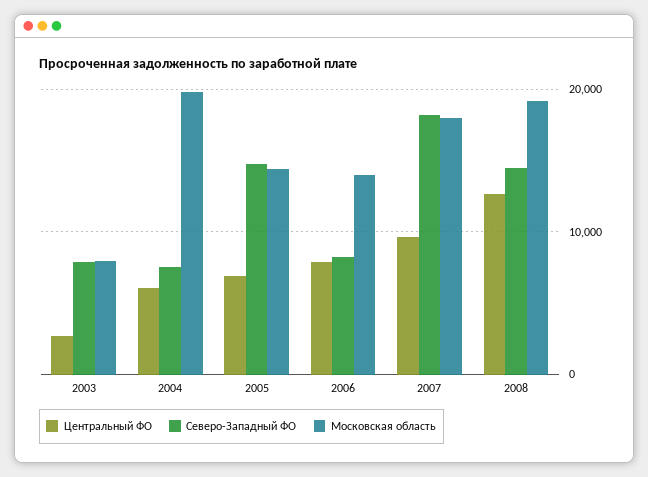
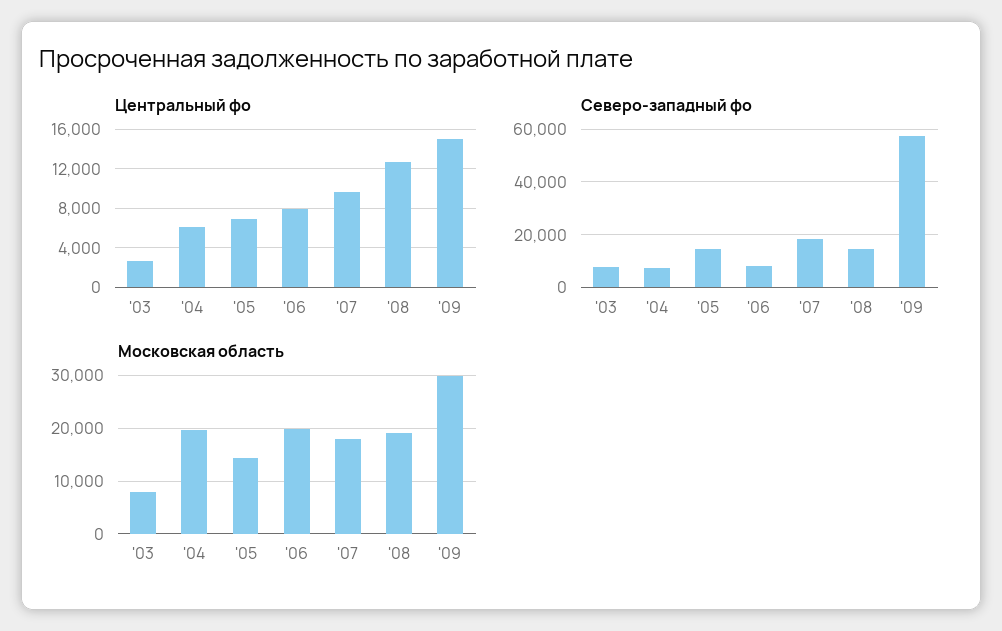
Московская область, 2006: 14000 -> 20000
Центральный ФО, '09: none -> 15000
Северо-Западный ФО, '09: none -> 57500
Московская область, '09: none -> 30000

